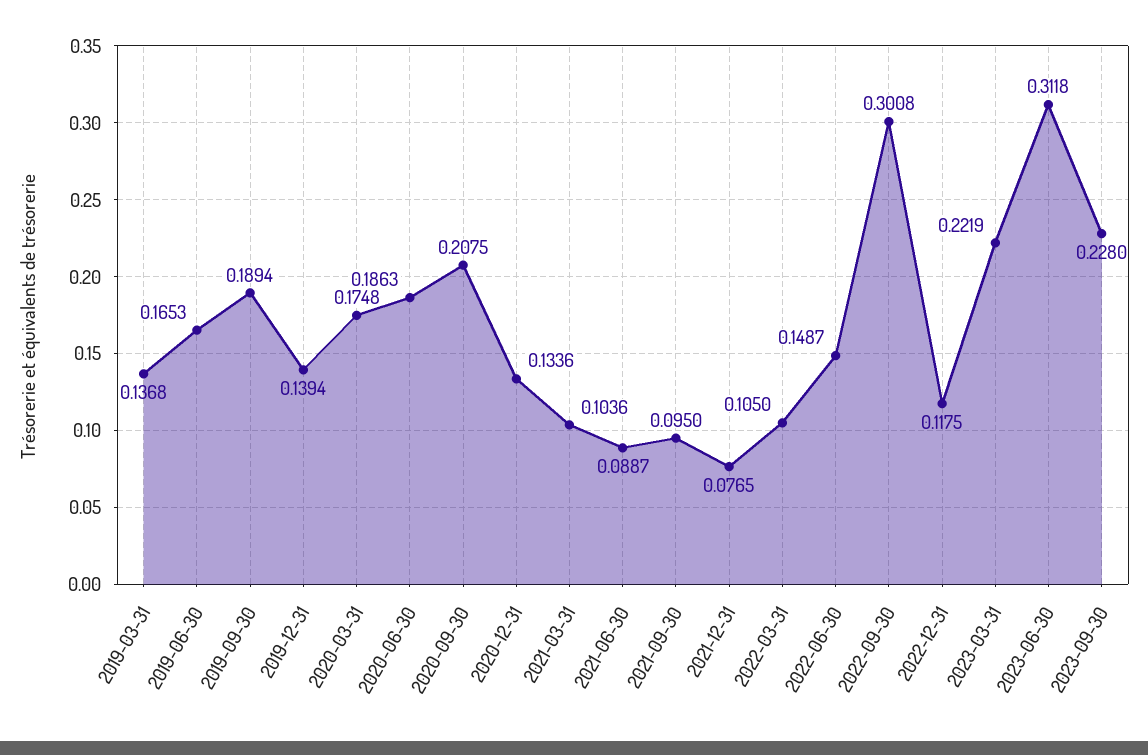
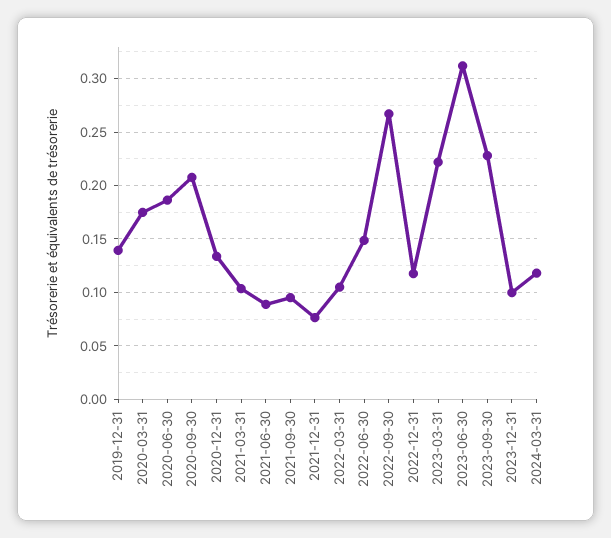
2019-03-31: 0.1368 -> none
2019-06-30: 0.1653 -> none
2019-09-30: 0.1894 -> none
2022-09-30: 0.3008 -> 0.27
2023-12-31: none -> 0.1
2024-03-31: none -> 0.12

